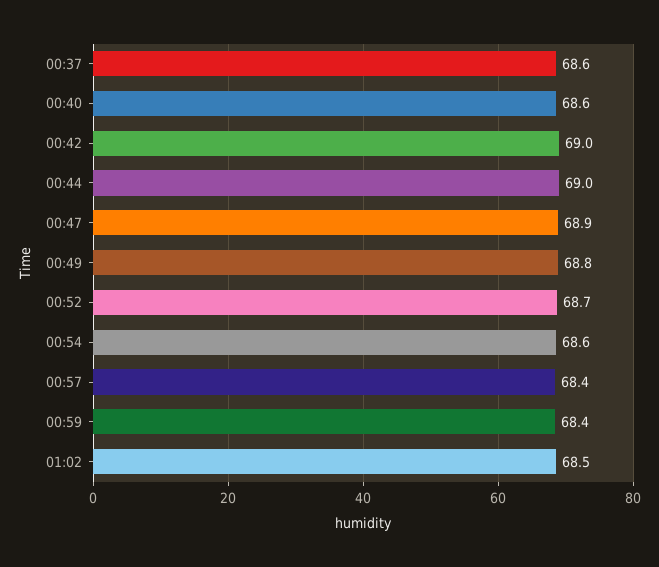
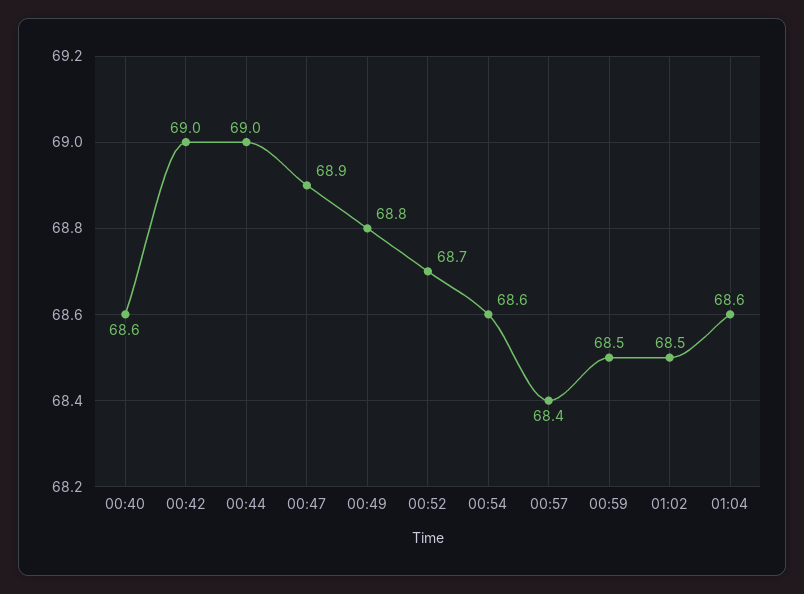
00:37: 68.6 -> none
00:59: 68.4 -> 68.5
01:04: none -> 68.6

